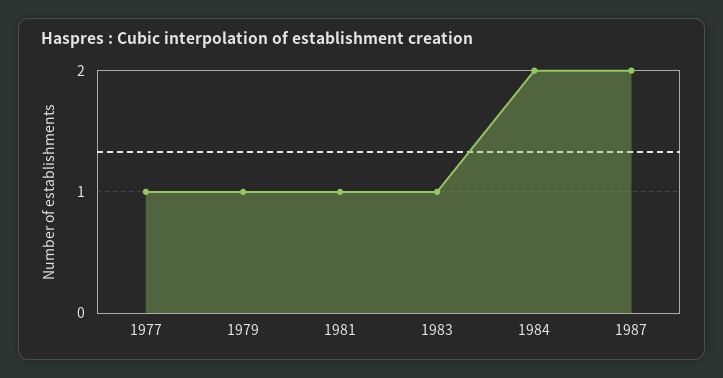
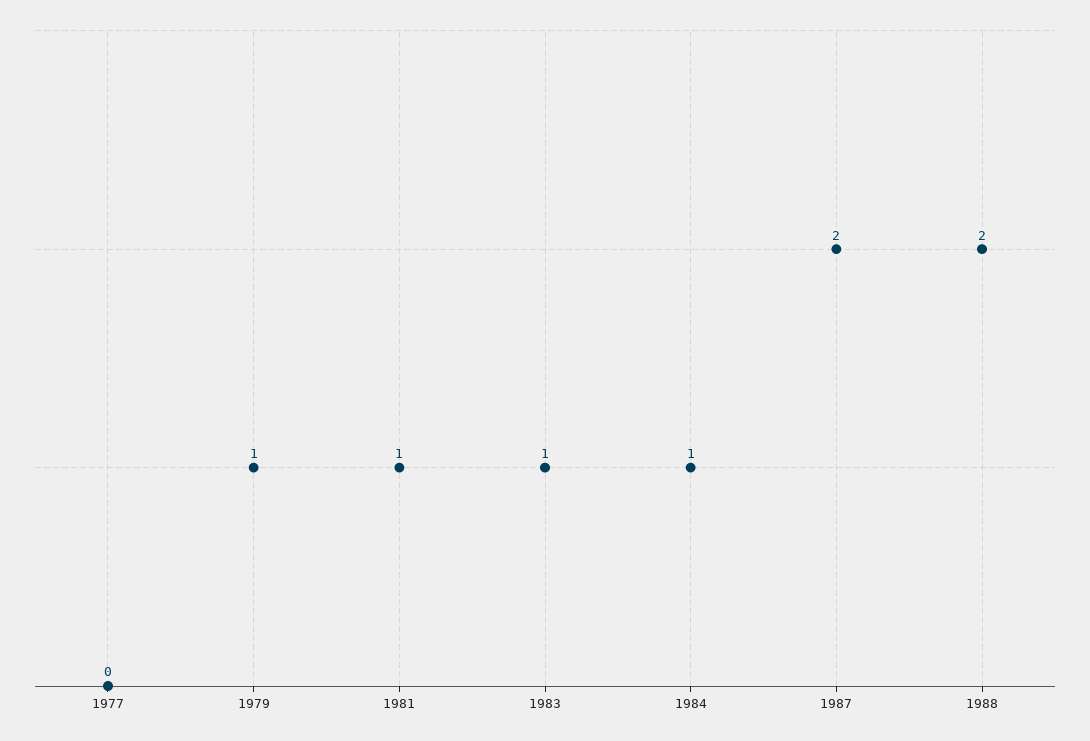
1977: 1 -> 0
1984: 2 -> 1
1988: none -> 2

